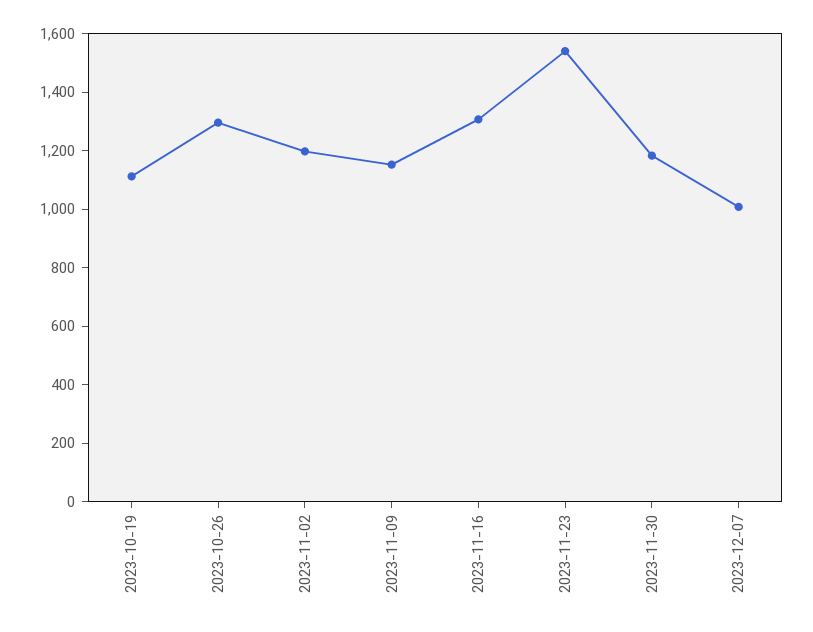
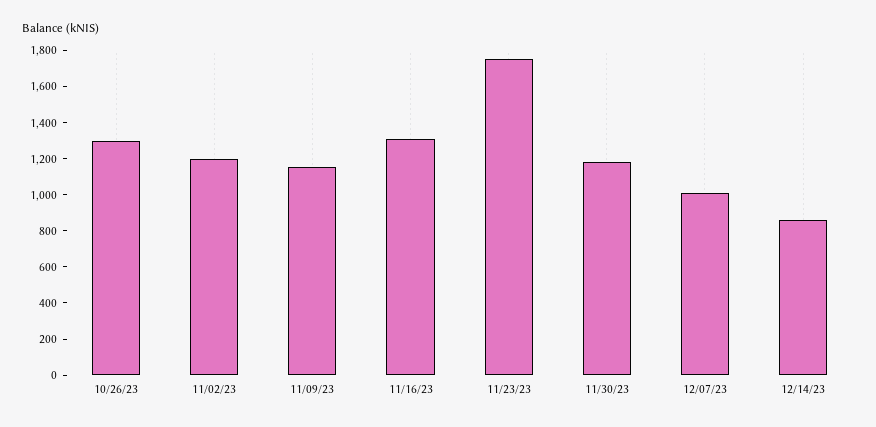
2023-10-19: 1100 -> none
2023-11-23: 1550 -> 1750
12/14/23: none -> 850

